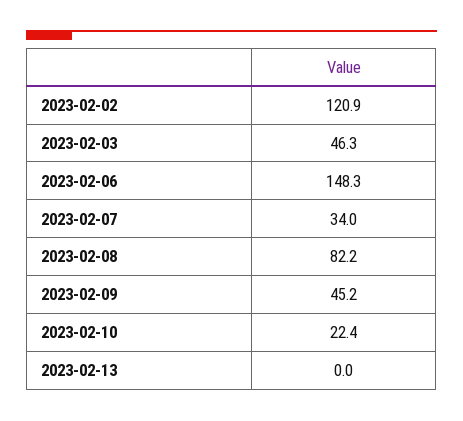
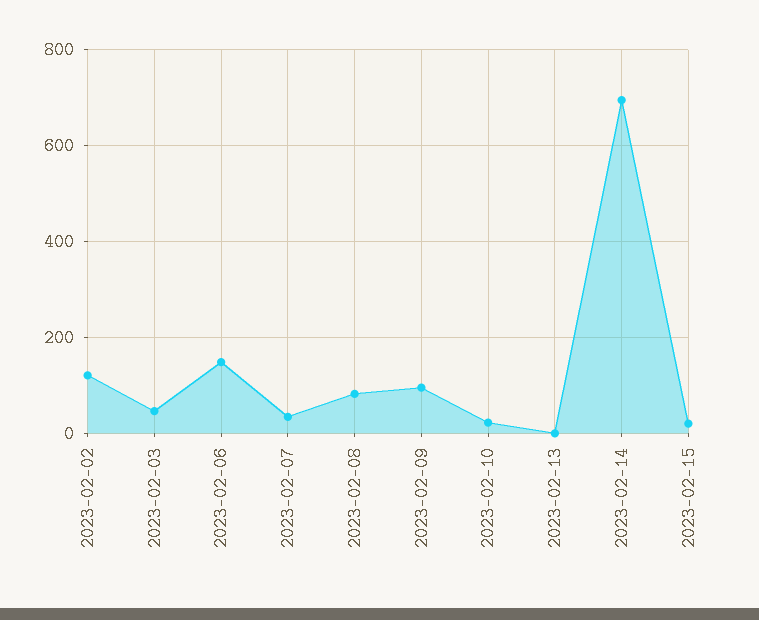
2023-02-09: 45.2 -> 100
2023-02-14: none -> 700
2023-02-15: none -> 20

